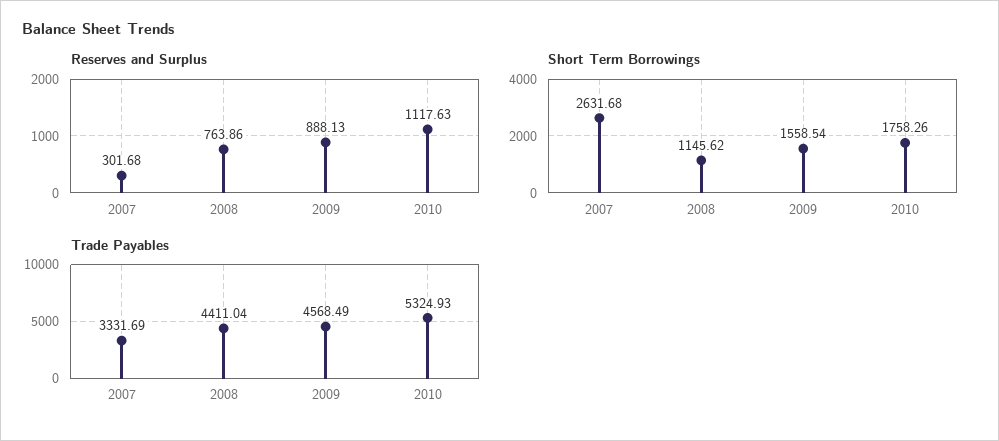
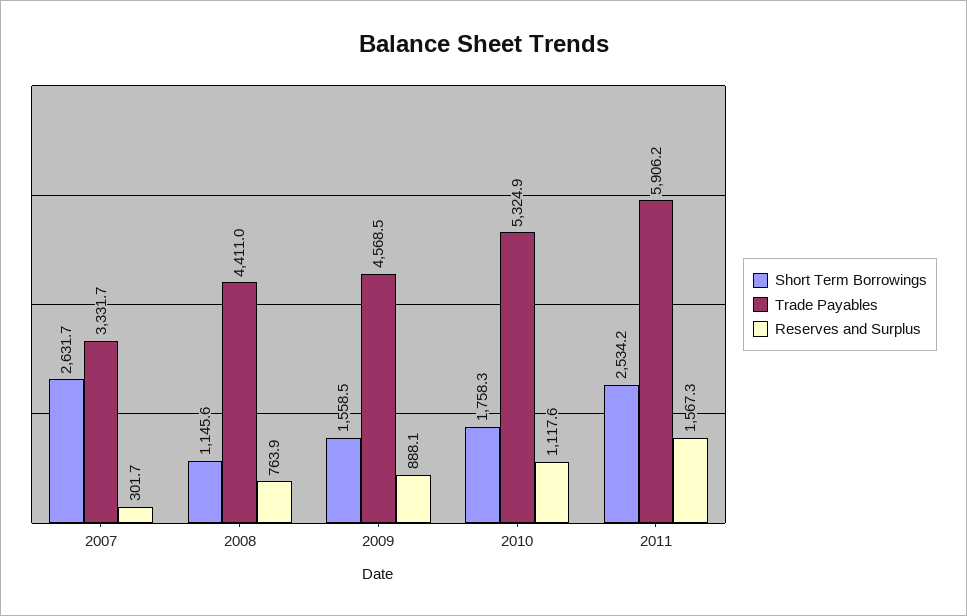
Short Term Borrowings, 2011: none -> 2534.2
Trade Payables, 2011: none -> 5906.2
Reserves and Surplus, 2011: none -> 1567.3

